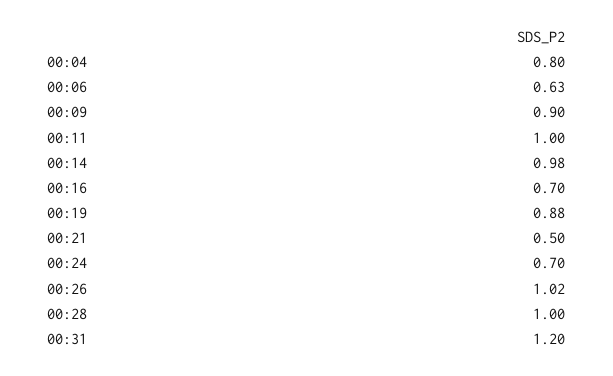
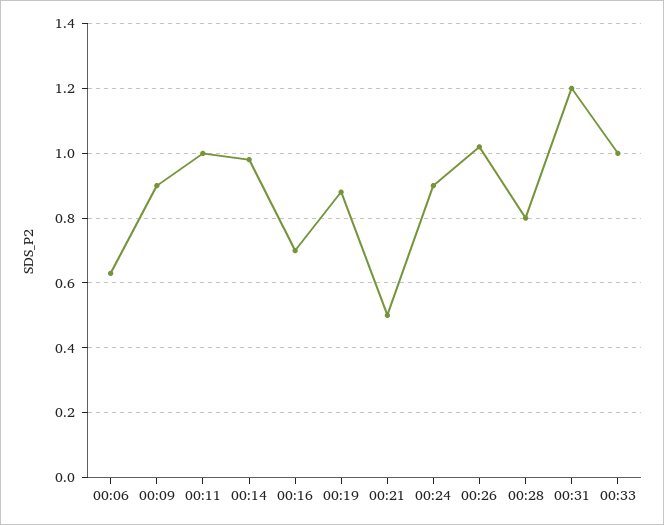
00:04: 0.8 -> none
00:24: 0.7 -> 0.9
00:28: 1 -> 0.8
00:33: none -> 1

